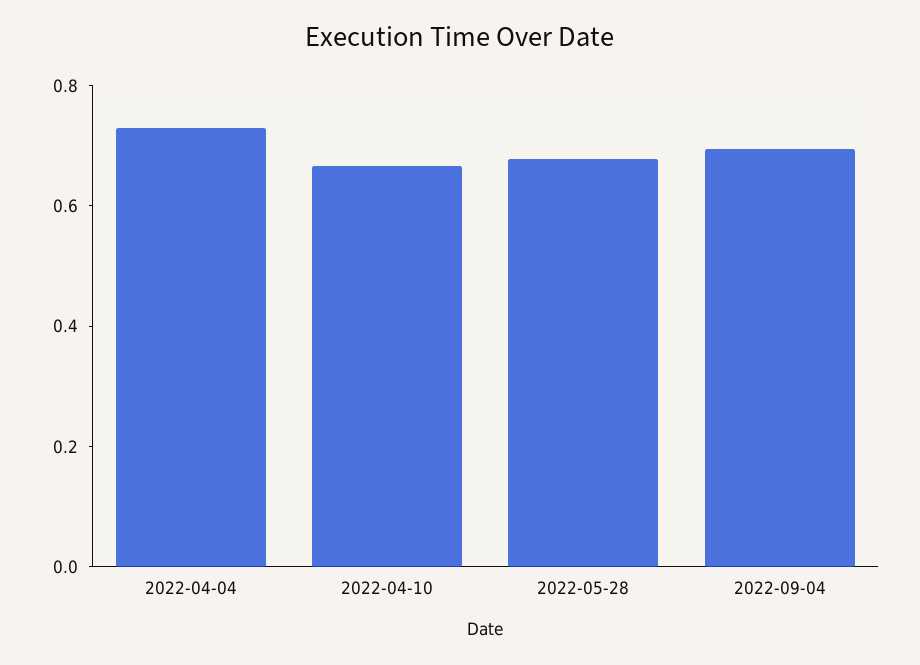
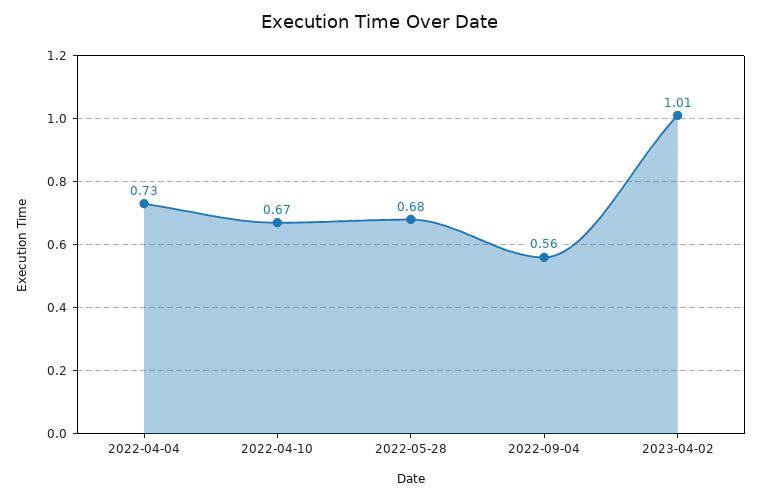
2022-09-04: 0.7 -> 0.56
2023-04-02: none -> 1.01

